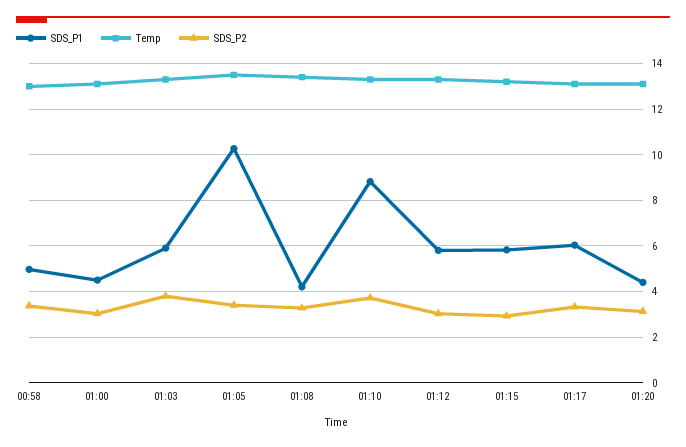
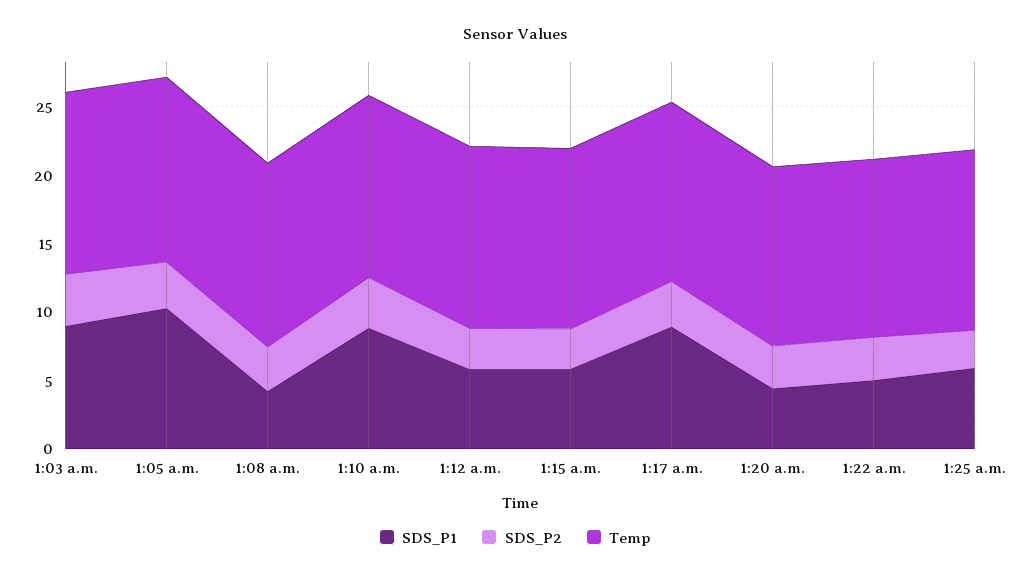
SDS_P1, 00:58: 5 -> none
Temp, 00:58: 13 -> none
SDS_P2, 00:58: 3.5 -> none
SDS_P1, 01:00: 4.5 -> none
Temp, 01:00: 13 -> none
SDS_P2, 01:00: 3 -> none
SDS_P1, 01:03: 6 -> 9
SDS_P1, 01:17: 6 -> 9
SDS_P1, 1:22 a.m.: none -> 5
SDS_P2, 1:22 a.m.: none -> 3
Temp, 1:22 a.m.: none -> 13
SDS_P1, 1:25 a.m.: none -> 6
SDS_P2, 1:25 a.m.: none -> 3
Temp, 1:25 a.m.: none -> 13

